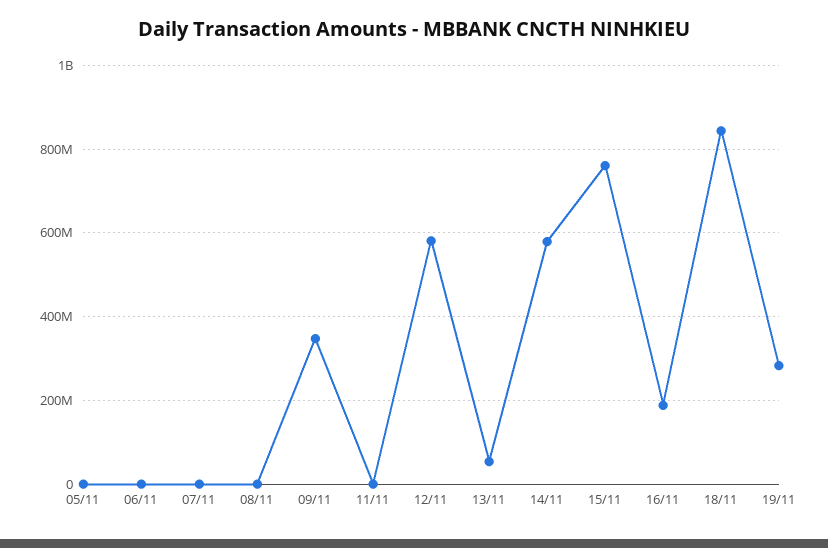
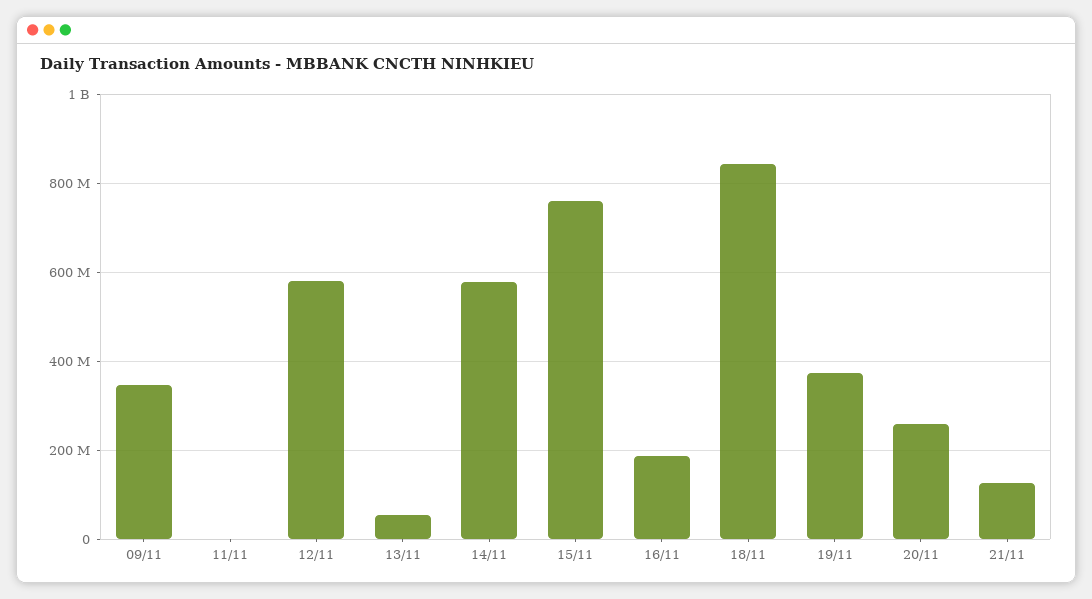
05/11: 0 -> none
06/11: 0 -> none
07/11: 0 -> none
08/11: 0 -> none
19/11: 280000000 -> 380000000
20/11: none -> 260000000
21/11: none -> 120000000

